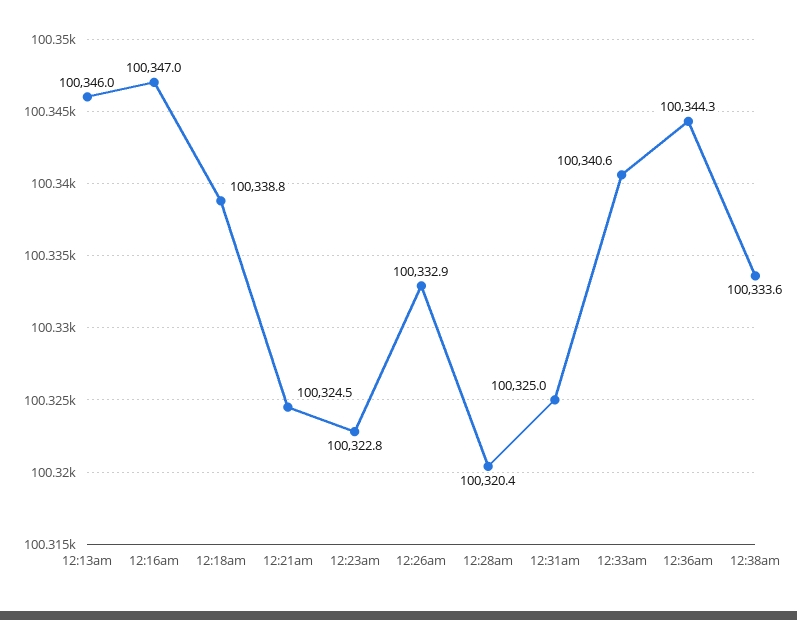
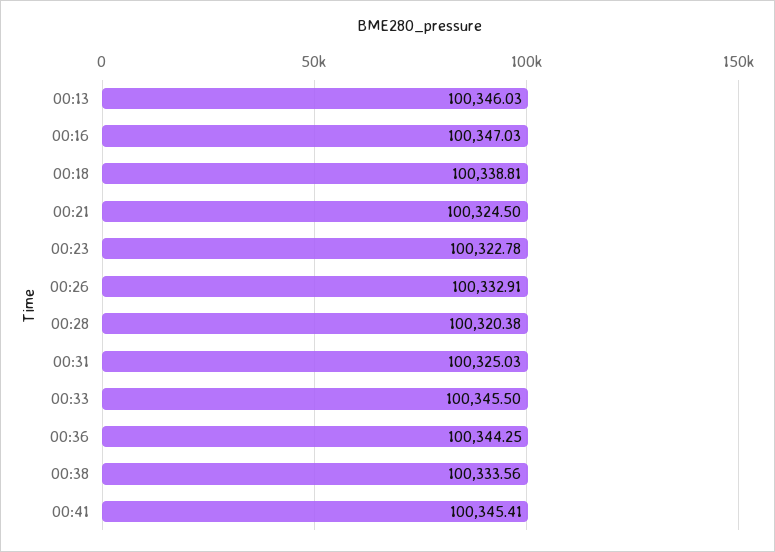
12:33am: 100340.6 -> 100345.5
00:41: none -> 100345.41

